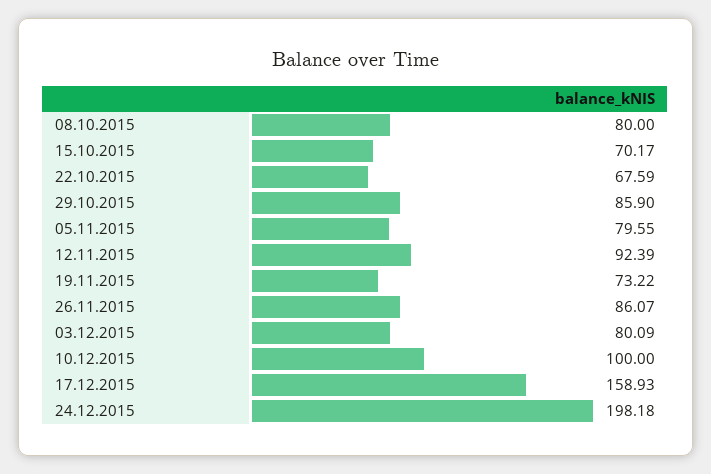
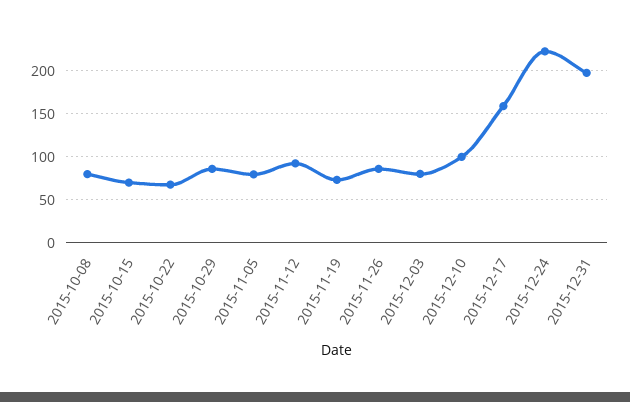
24.12.2015: 198.18 -> 220
2015-12-31: none -> 200

